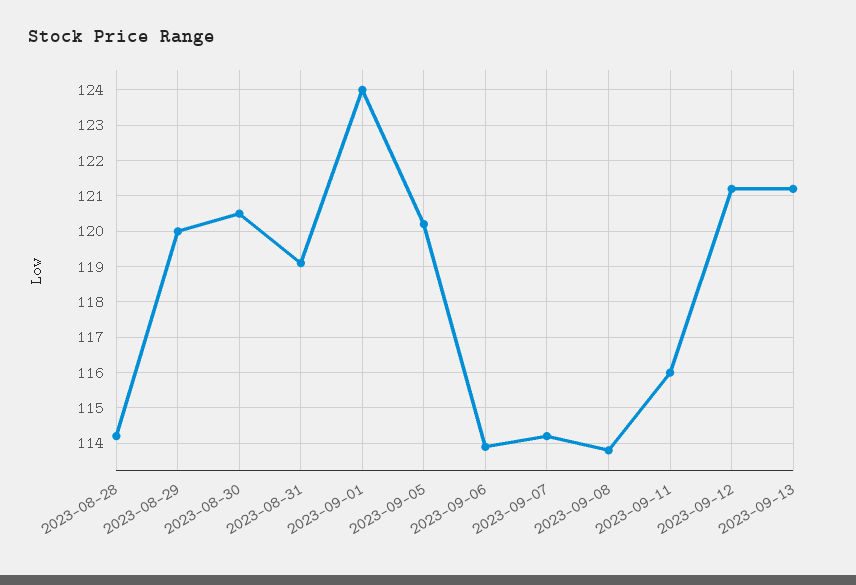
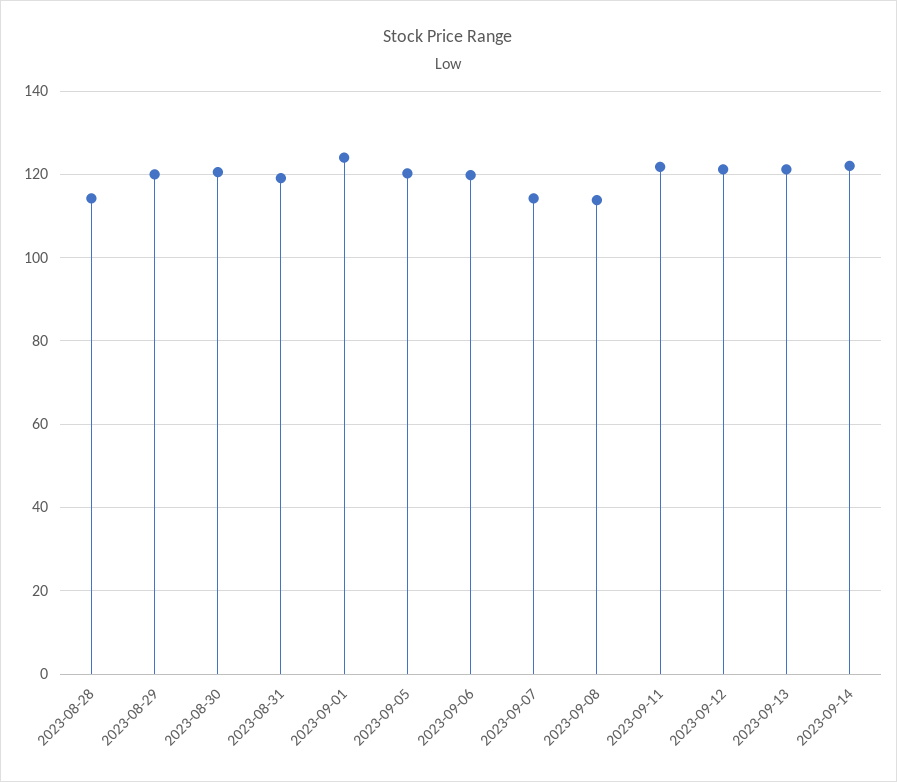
2023-09-06: 114 -> 120
2023-09-11: 116 -> 122
2023-09-14: none -> 122

